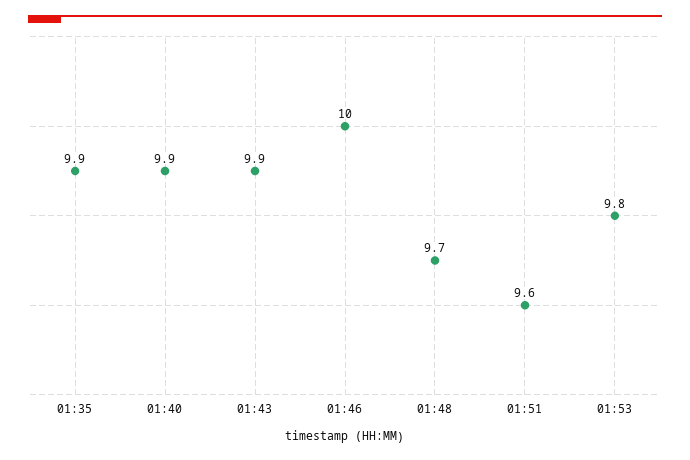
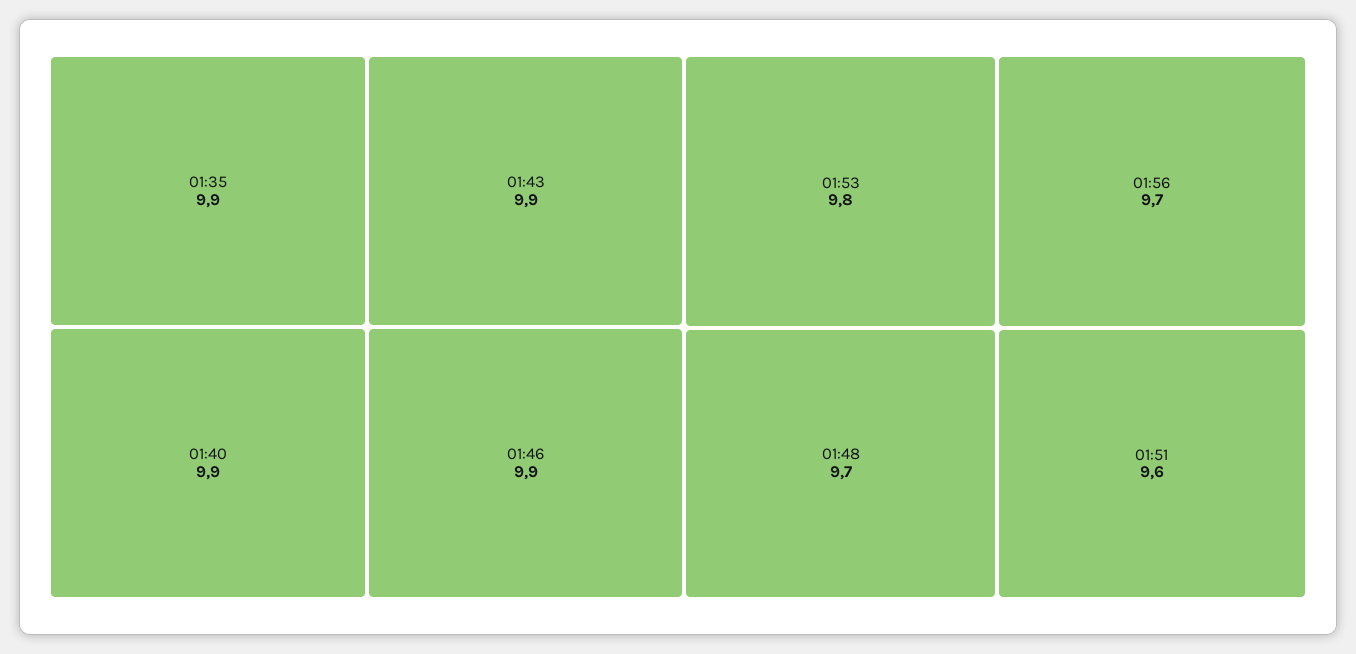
01:46: 10 -> 9.9
01:56: none -> 9.7

